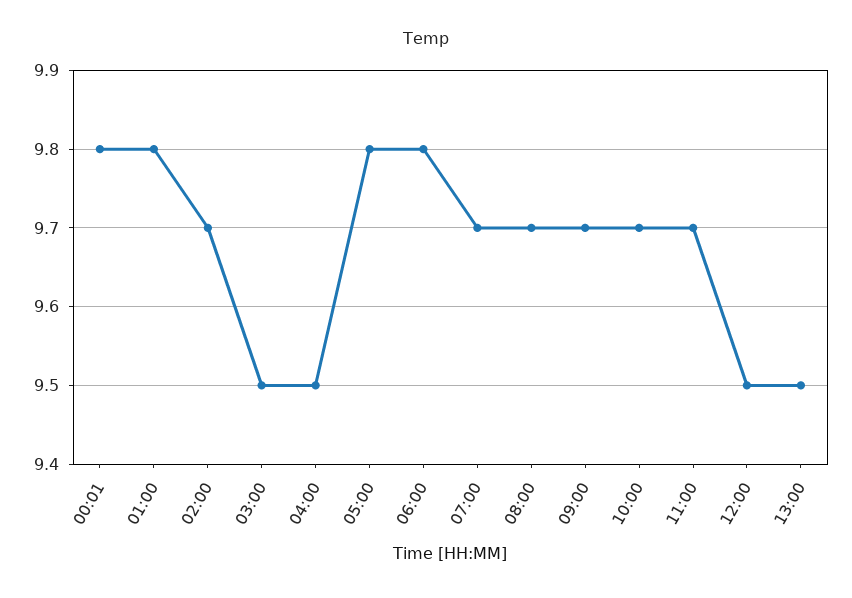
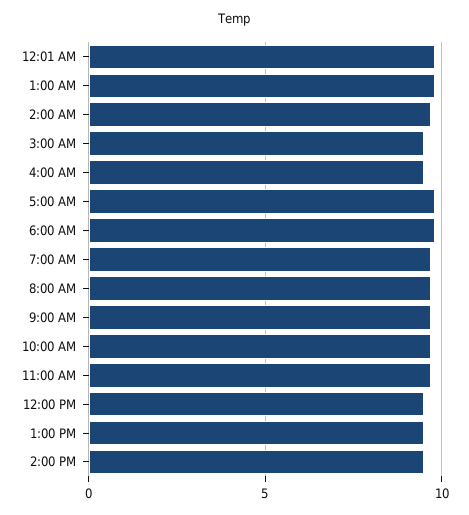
2:00 PM: none -> 9.5

